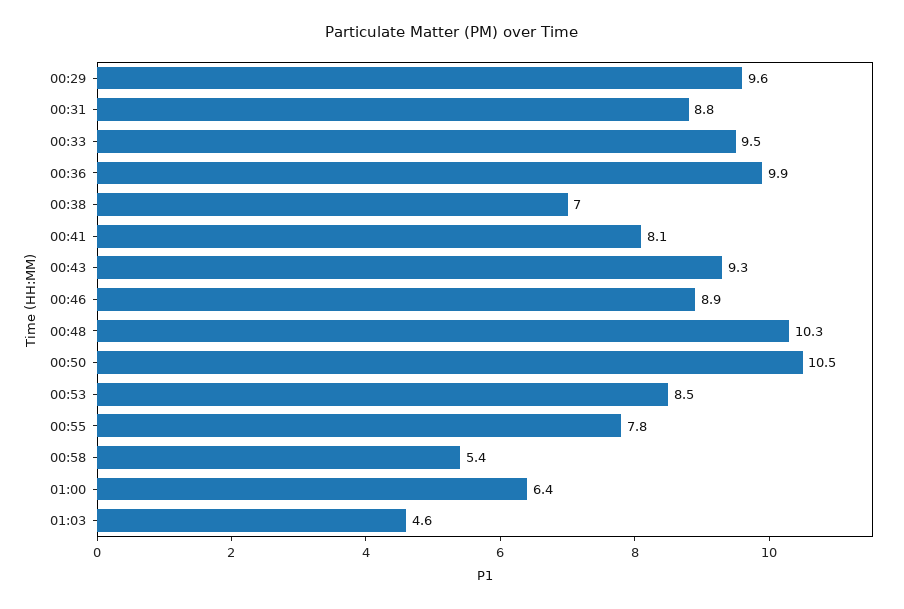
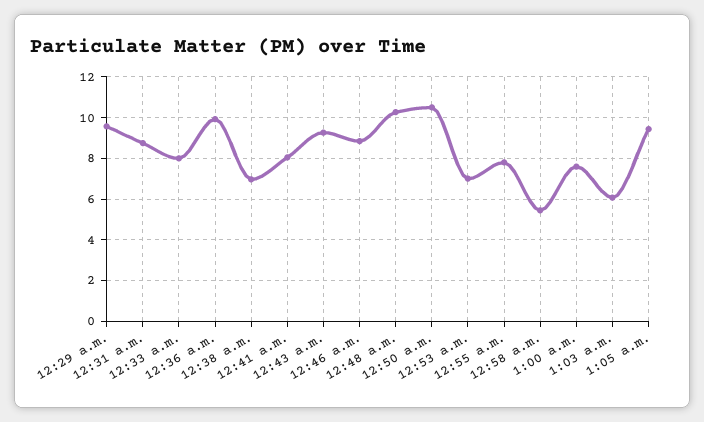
00:33: 9.5 -> 8
00:53: 8.5 -> 7
01:00: 6.4 -> 7.5
01:03: 4.6 -> 6
1:05 a.m.: none -> 9.5

